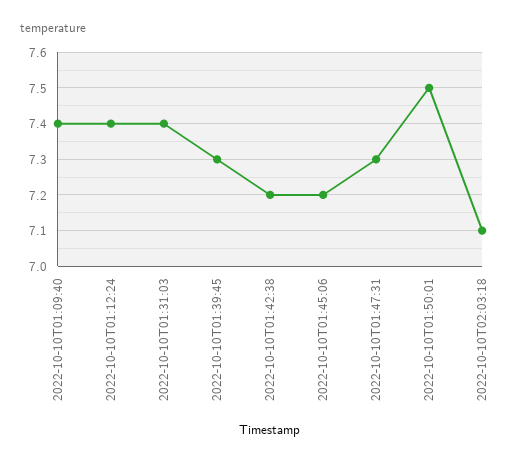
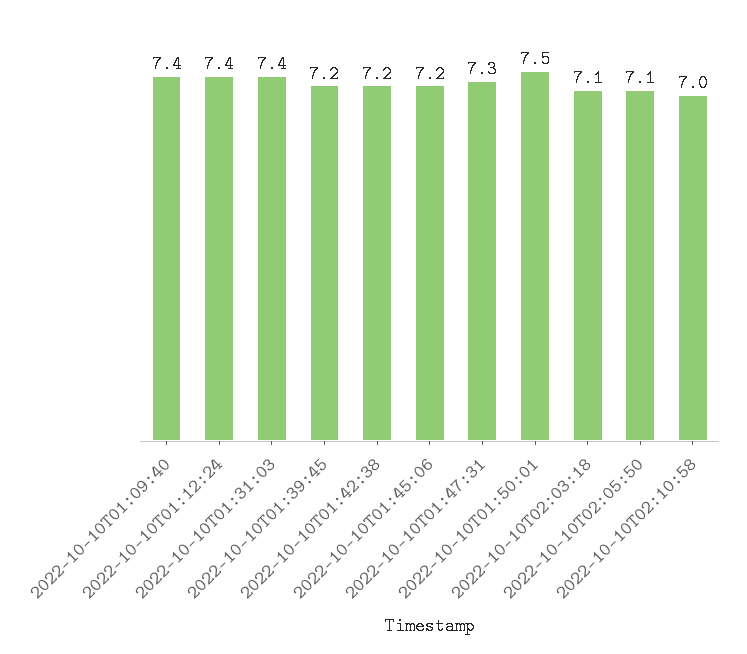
2022-10-10T01:39:45: 7.3 -> 7.2
2022-10-10T02:05:50: none -> 7.1
2022-10-10T02:10:58: none -> 7

